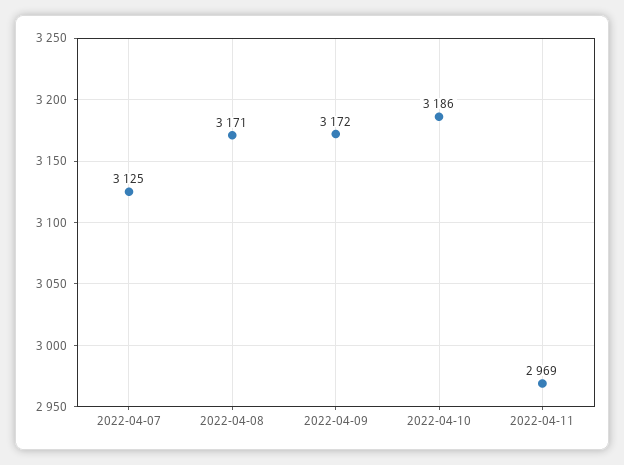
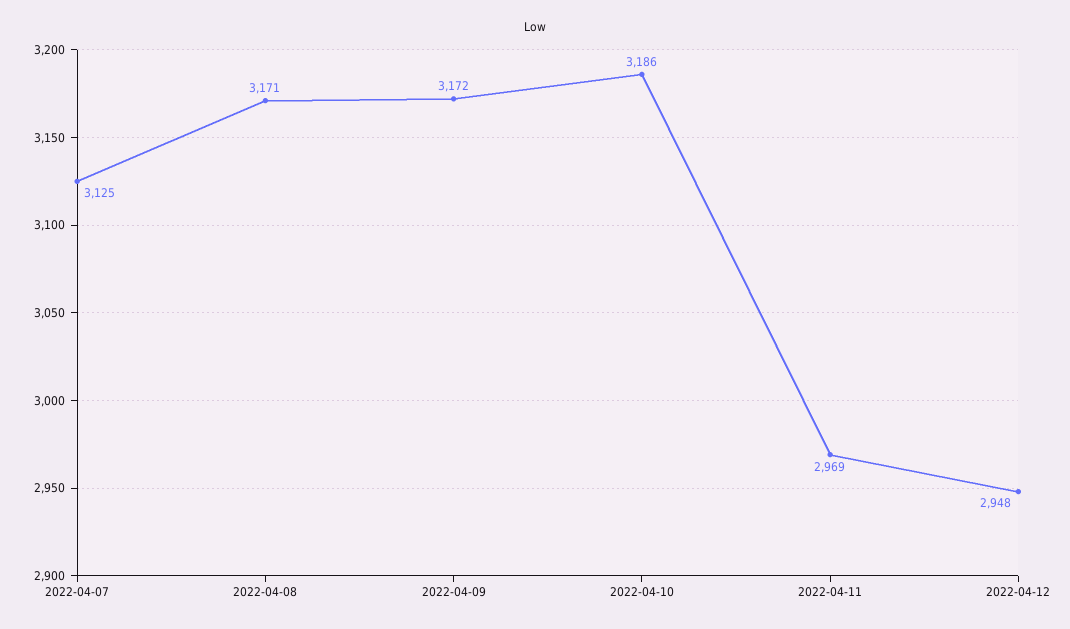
2022-04-12: none -> 2948

